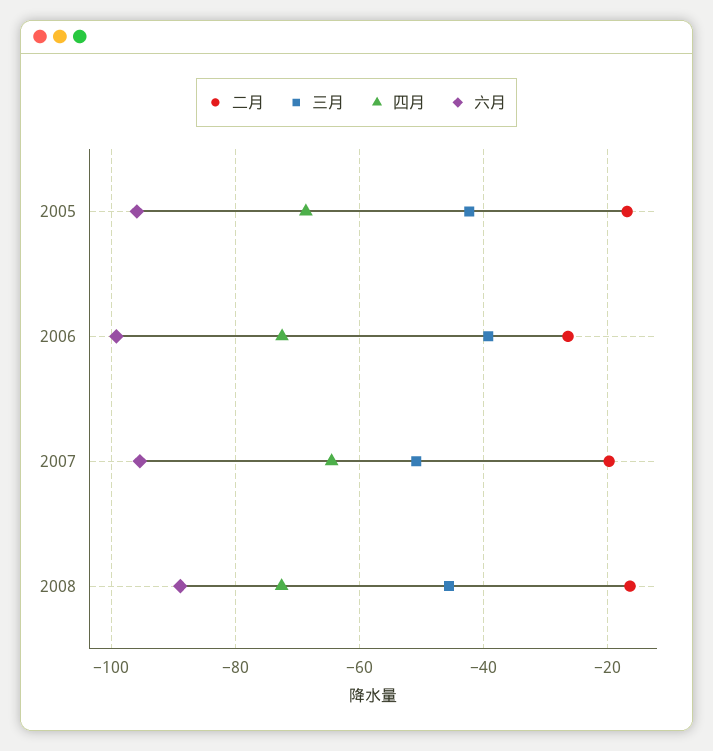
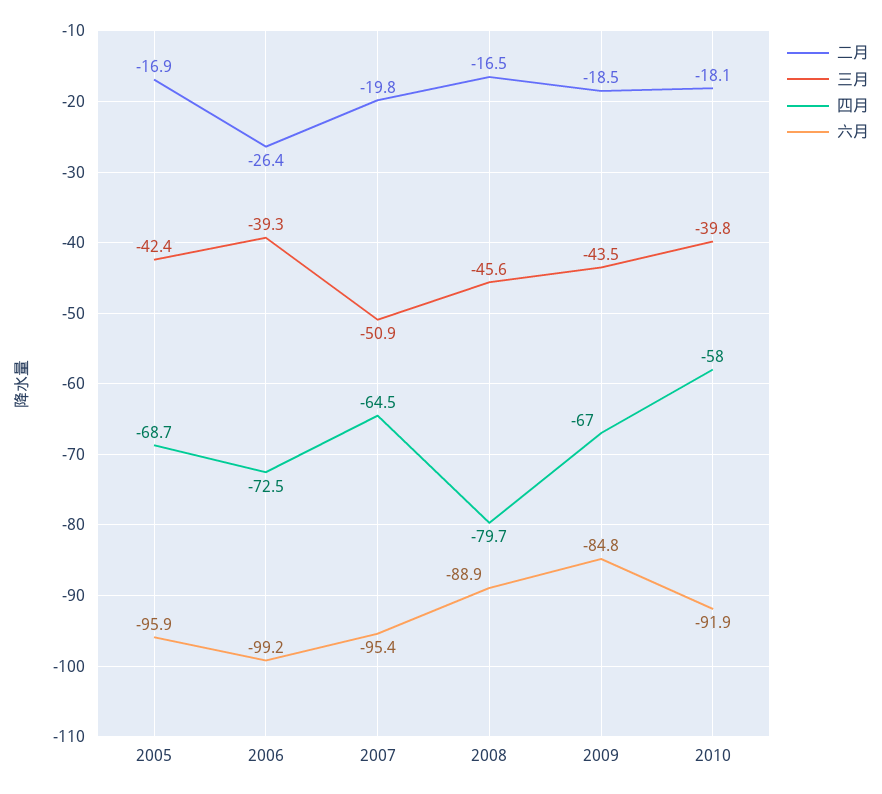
四月, 2008: -72 -> -79.7
二月, 2009: none -> -18.5
三月, 2009: none -> -43.5
四月, 2009: none -> -67
六月, 2009: none -> -84.8
二月, 2010: none -> -18.1
三月, 2010: none -> -39.8
四月, 2010: none -> -58
六月, 2010: none -> -91.9

